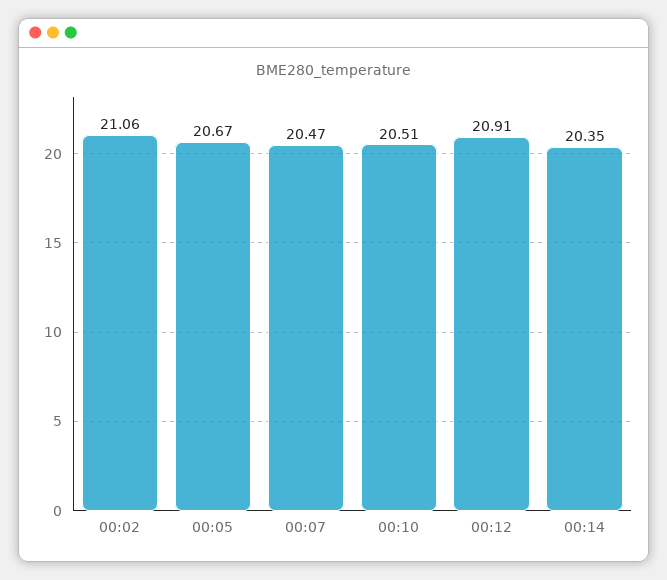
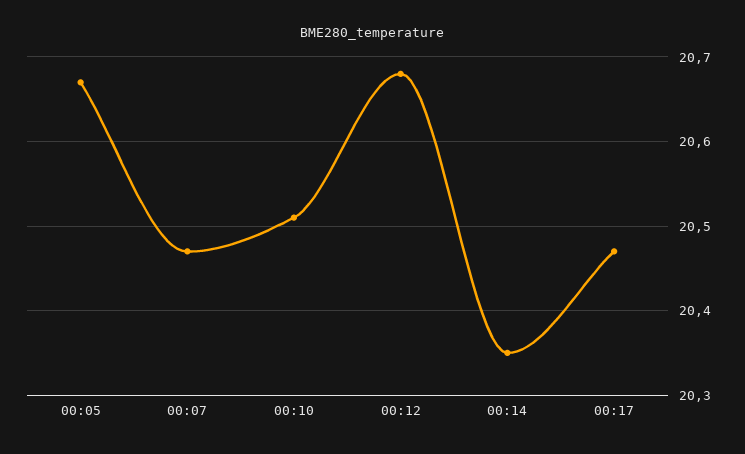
00:02: 21.06 -> none
00:12: 20.91 -> 20.68
00:17: none -> 20.47

